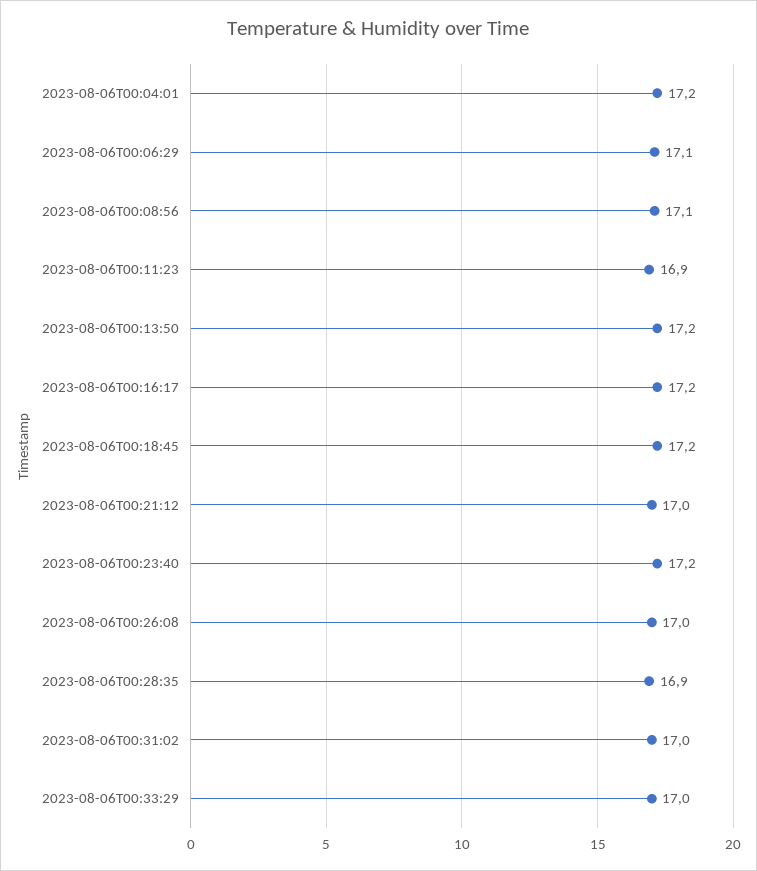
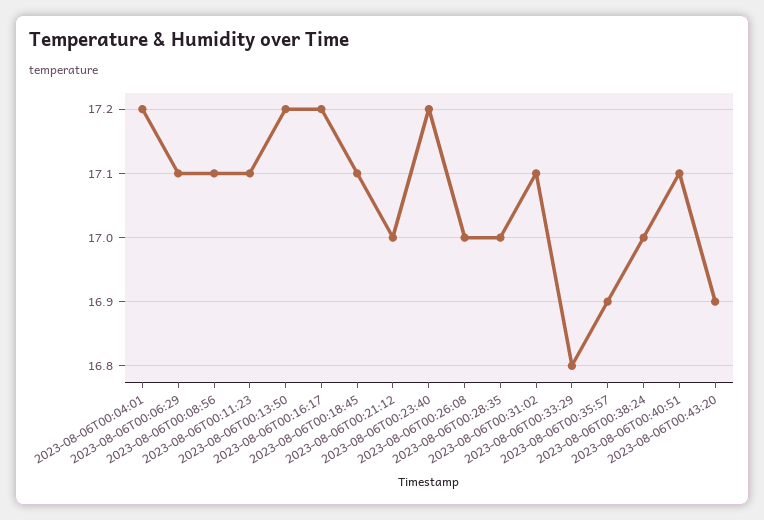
2023-08-06T00:11:23: 16.9 -> 17.1
2023-08-06T00:18:45: 17.2 -> 17.1
2023-08-06T00:28:35: 16.9 -> 17
2023-08-06T00:31:02: 17 -> 17.1
2023-08-06T00:33:29: 17 -> 16.8
2023-08-06T00:35:57: none -> 16.9
2023-08-06T00:38:24: none -> 17
2023-08-06T00:40:51: none -> 17.1
2023-08-06T00:43:20: none -> 16.9

